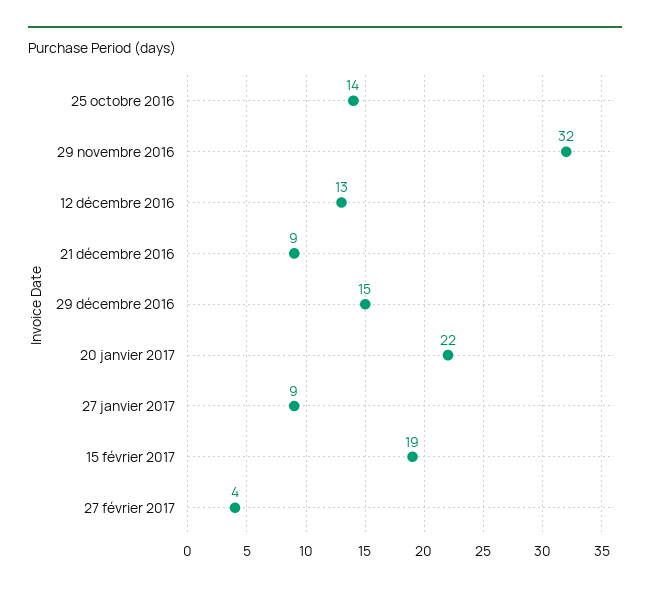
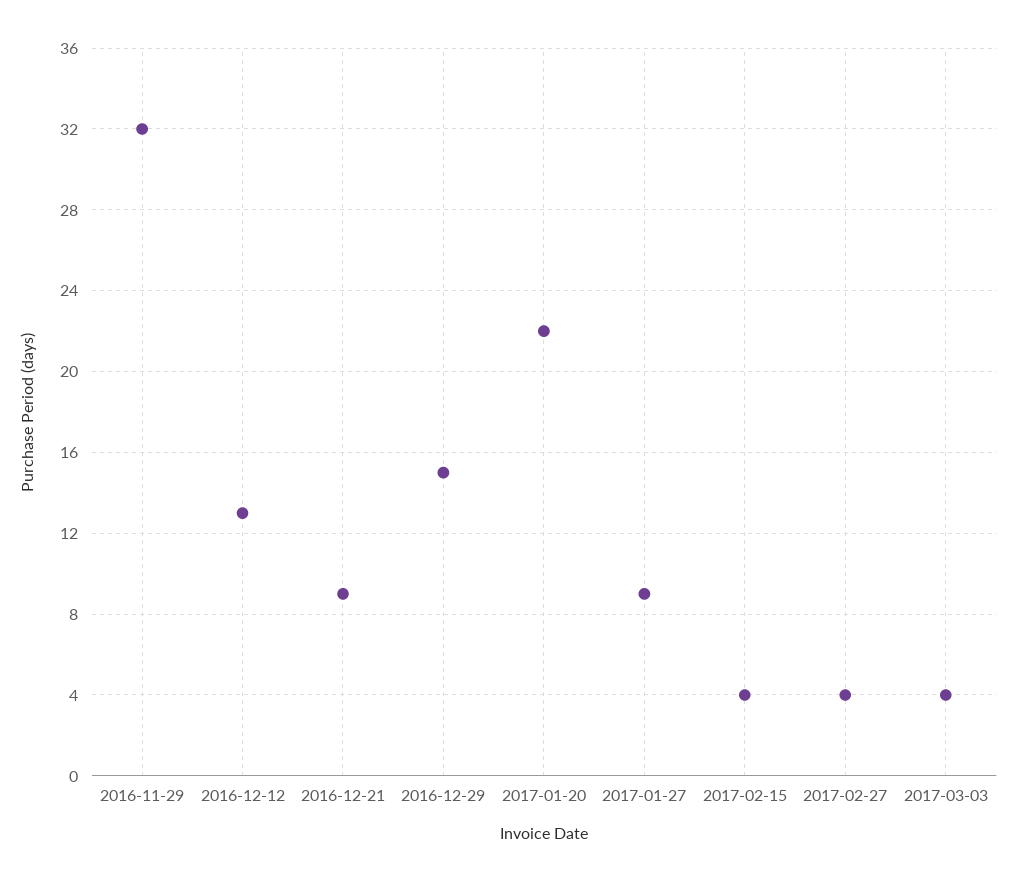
25 octobre 2016: 14 -> none
15 février 2017: 19 -> 4
2017-03-03: none -> 4

